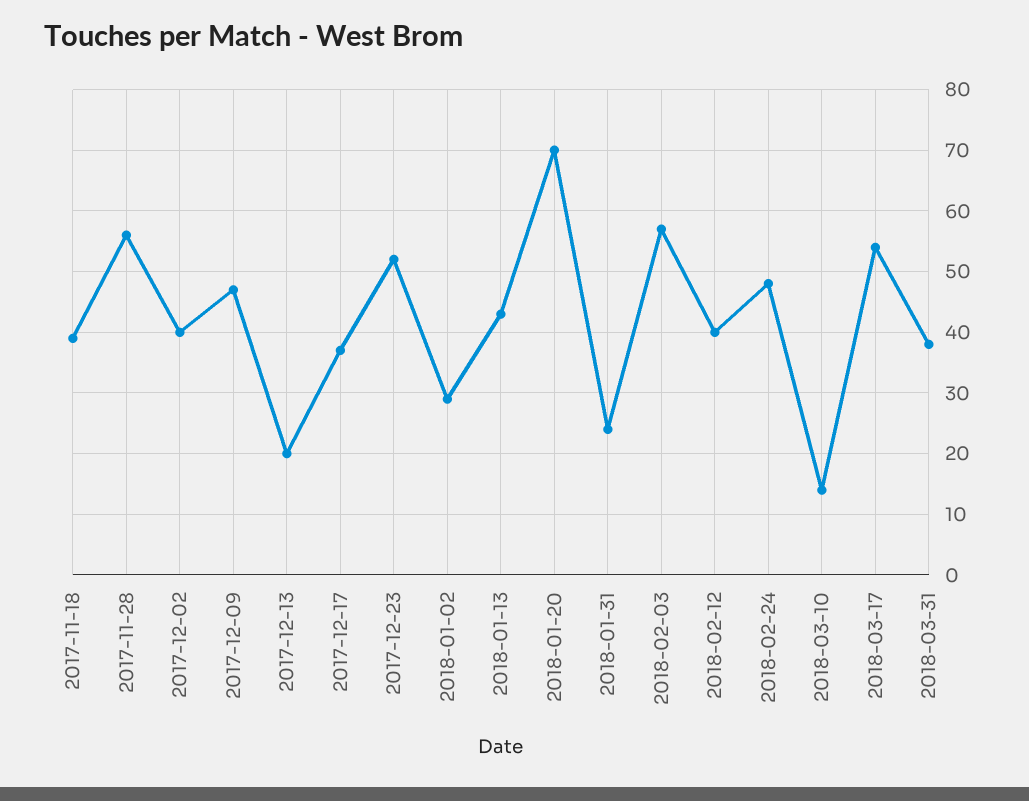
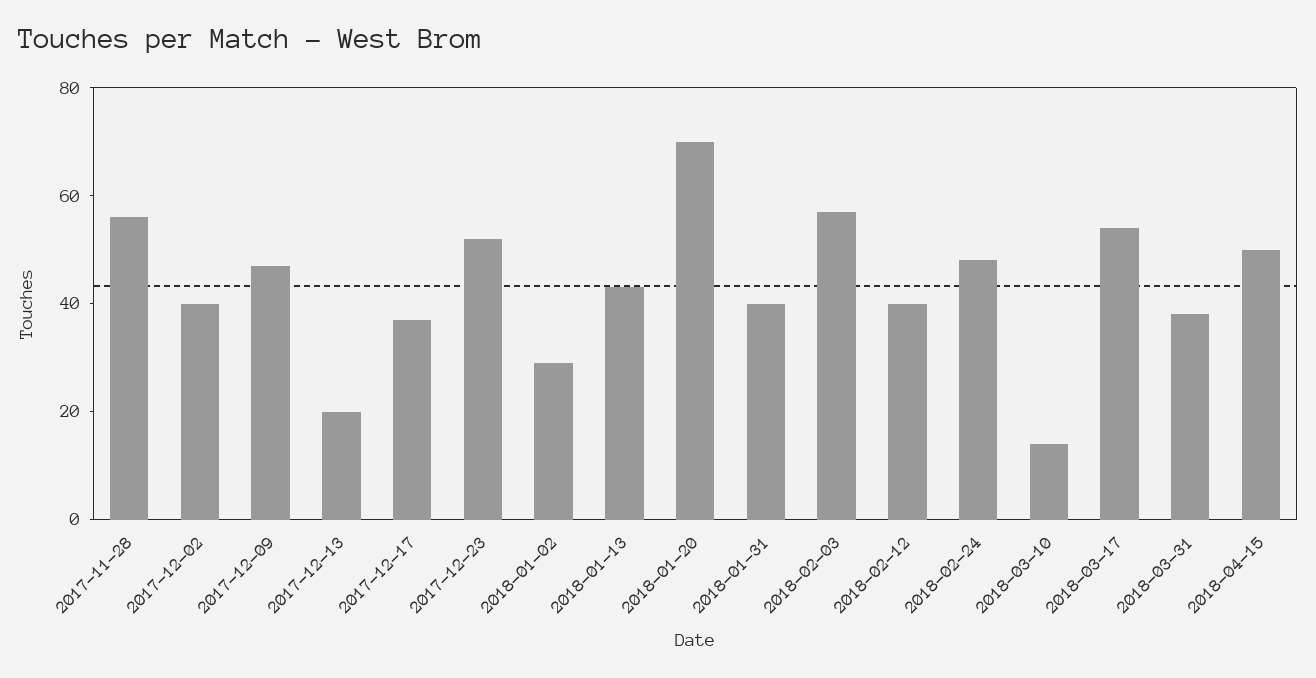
2017-11-18: 39 -> none
2018-01-31: 24 -> 40
2018-04-15: none -> 50

